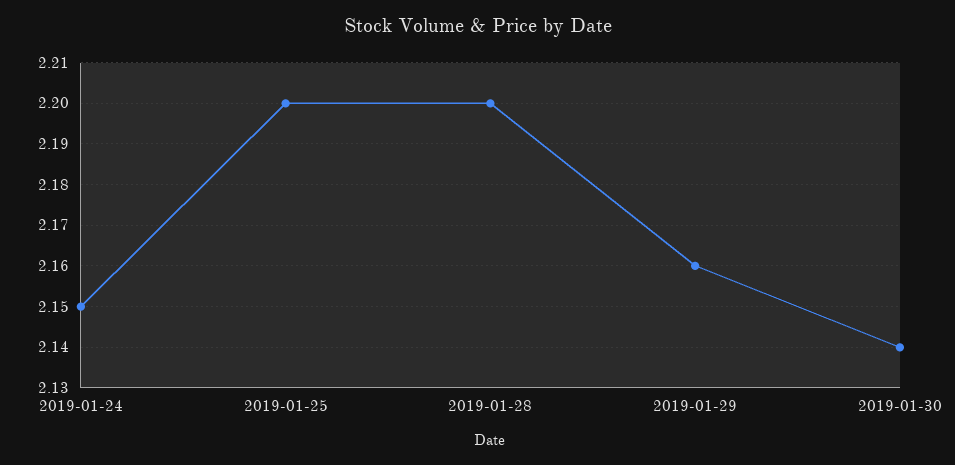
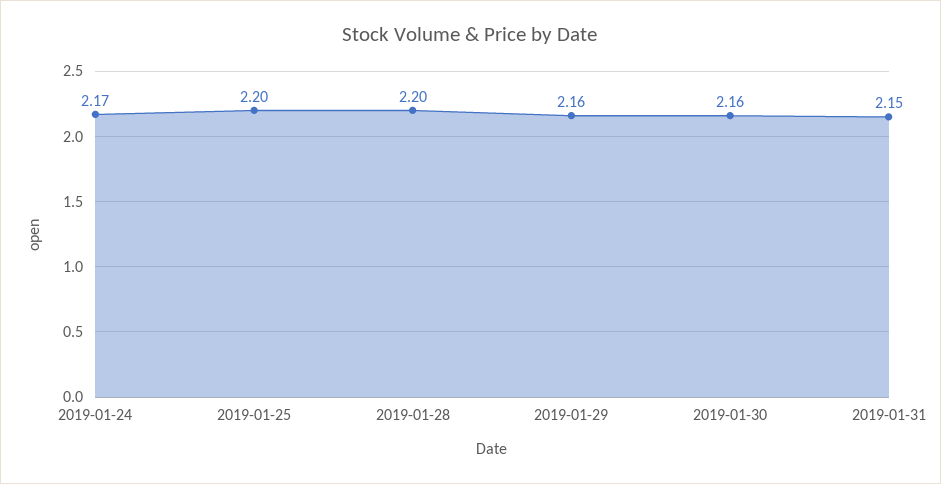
2019-01-24: 2.15 -> 2.17
2019-01-30: 2.14 -> 2.16
2019-01-31: none -> 2.15

